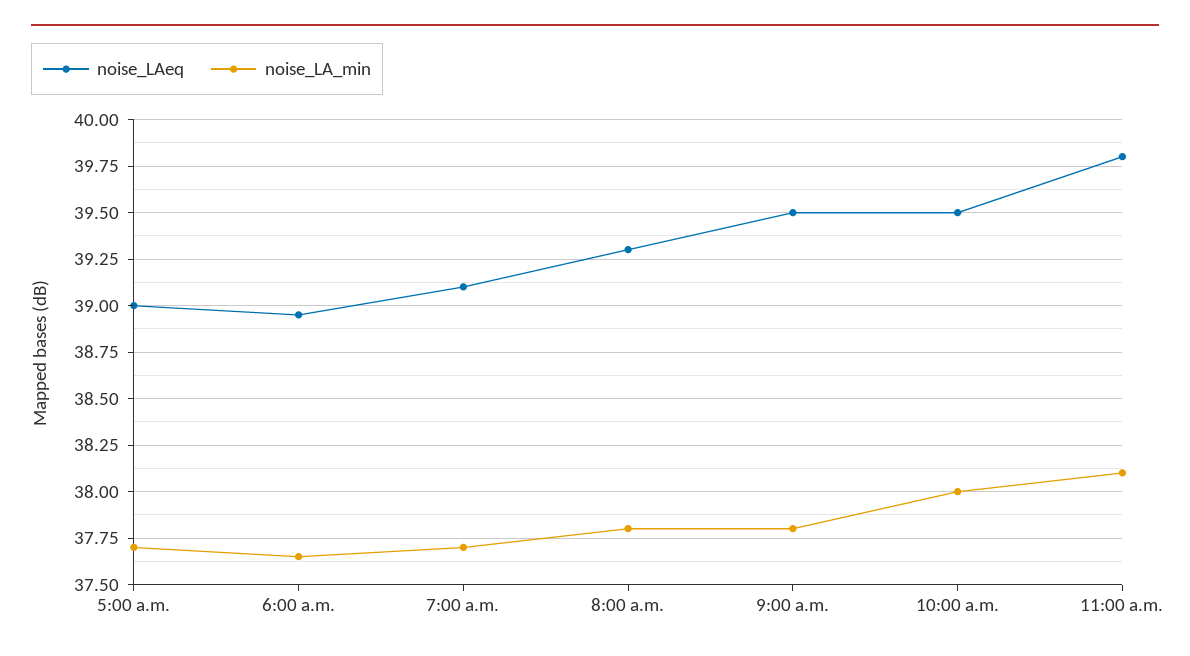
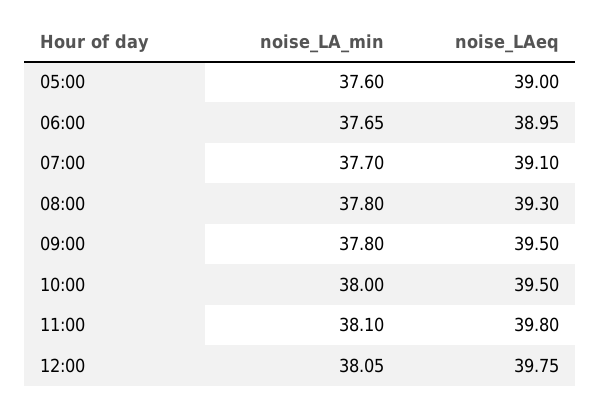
noise_LA_min, 5:00 a.m.: 37.7 -> 37.6
noise_LA_min, 12:00: none -> 38.05
noise_LAeq, 12:00: none -> 39.75

